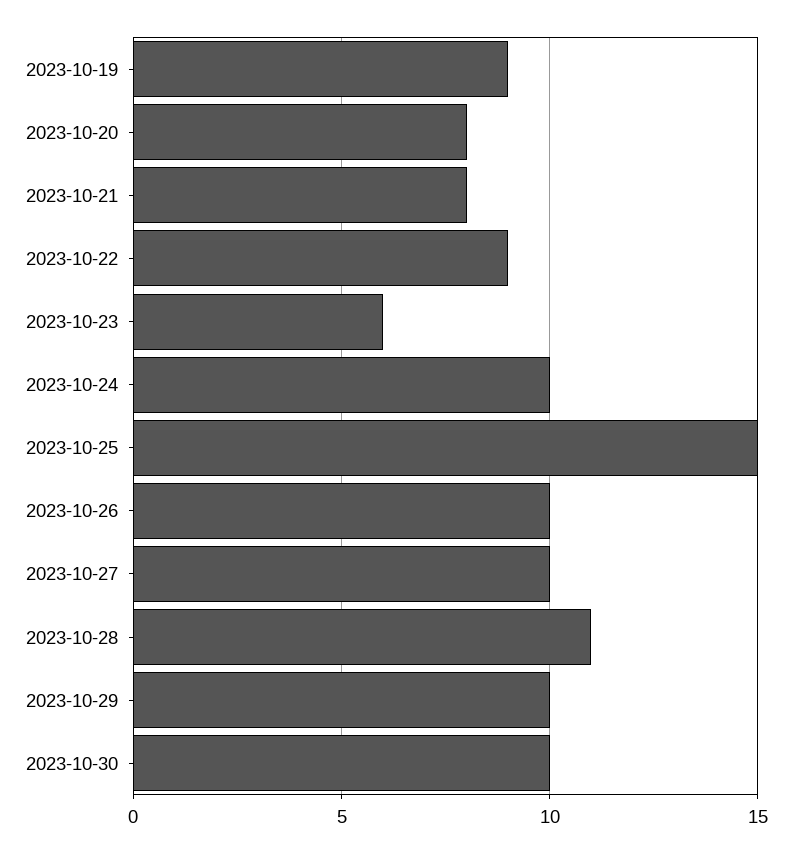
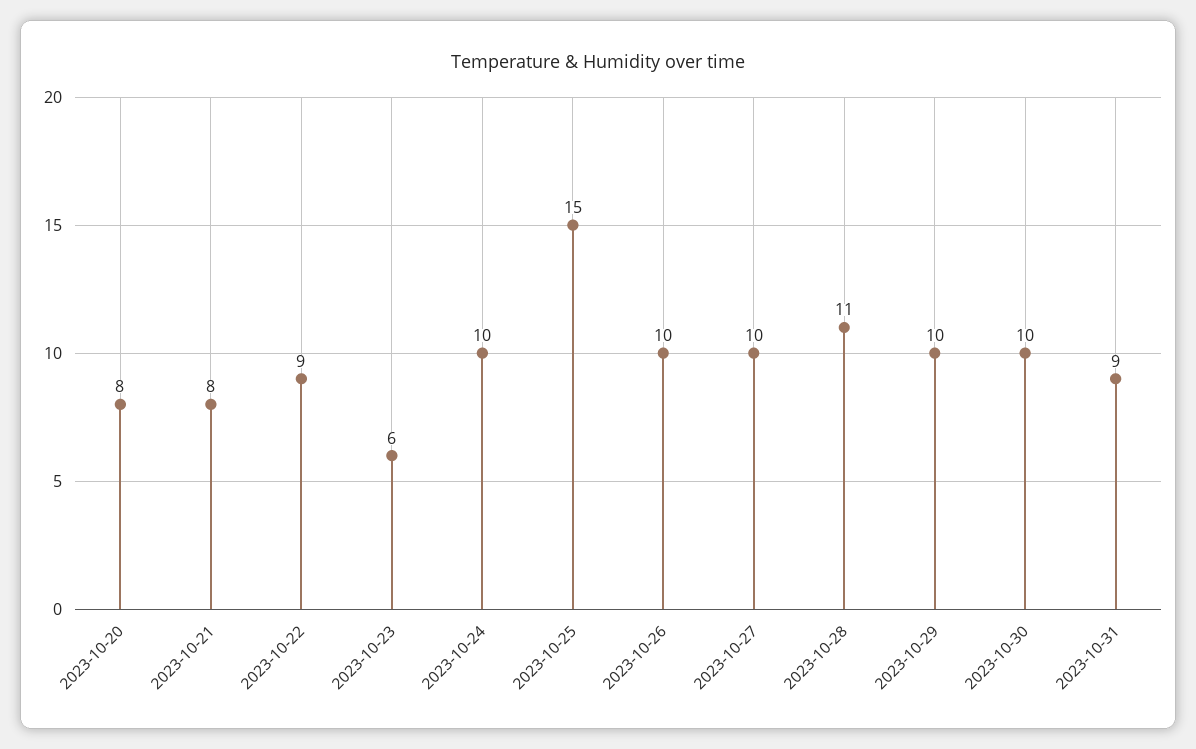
2023-10-19: 9 -> none
2023-10-31: none -> 9

